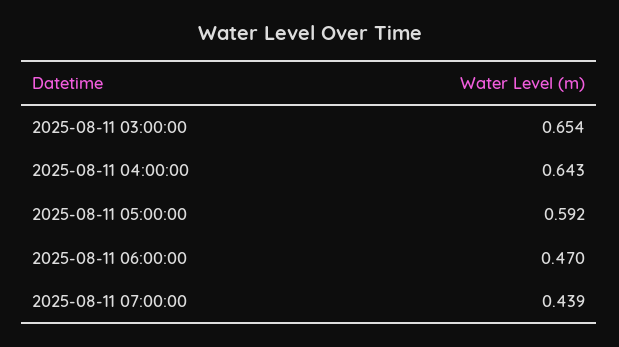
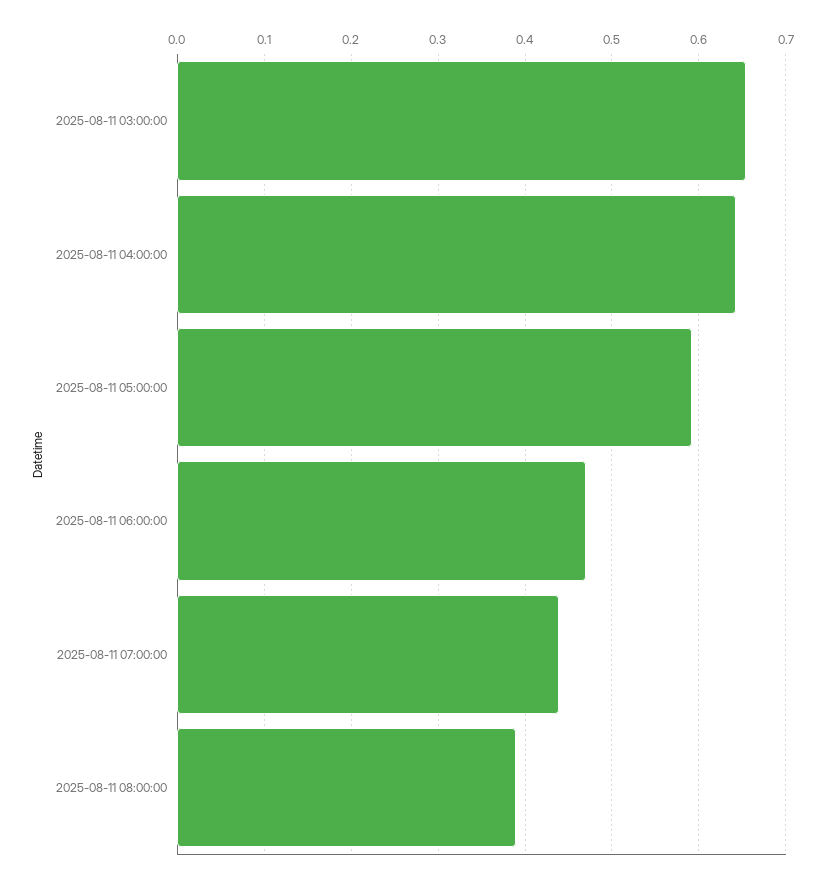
2025-08-11 08:00:00: none -> 0.39

